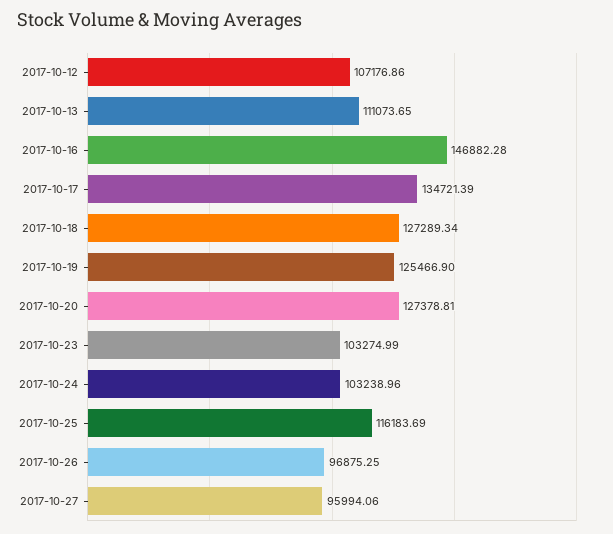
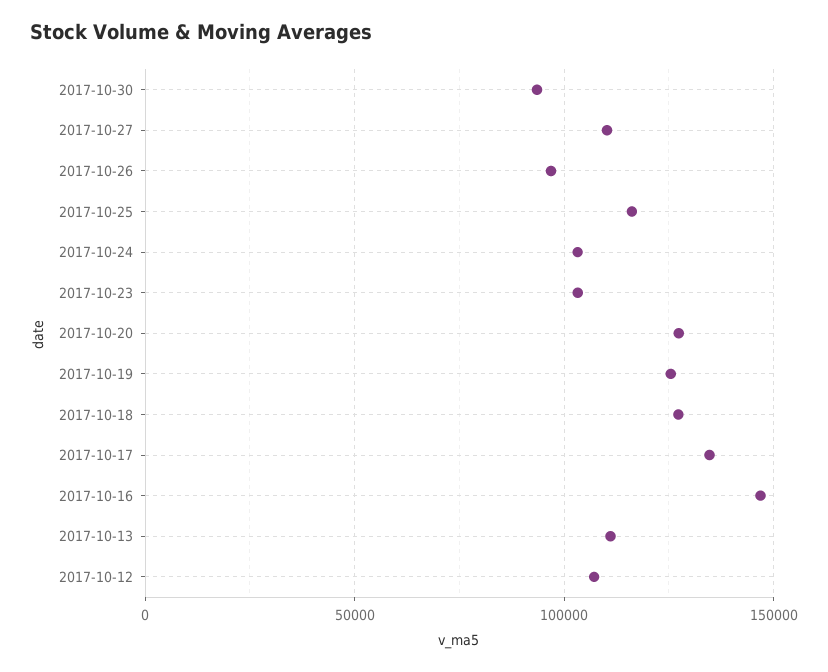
2017-10-27: 95994.06 -> 110000
2017-10-30: none -> 95000

